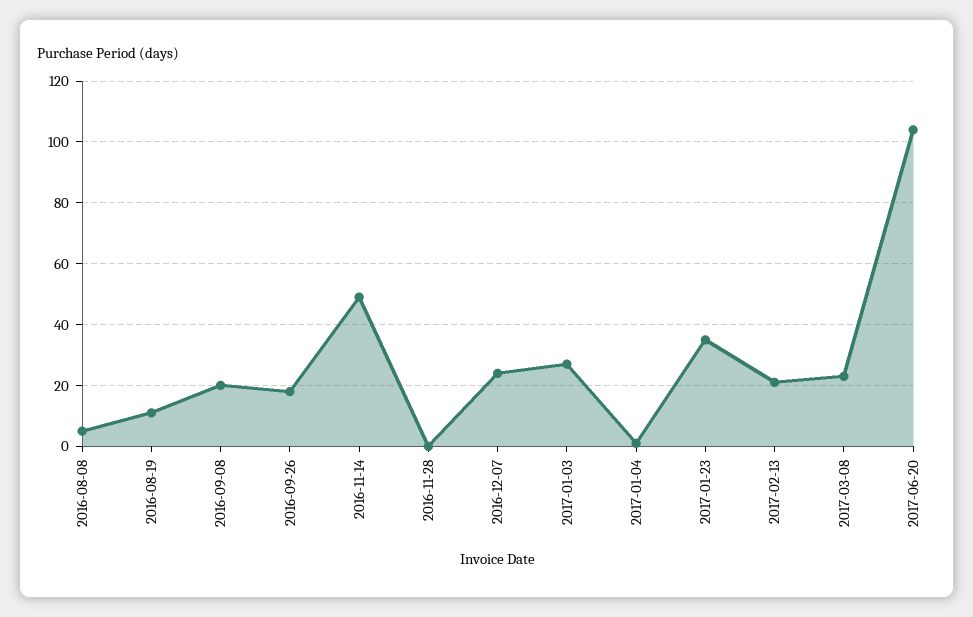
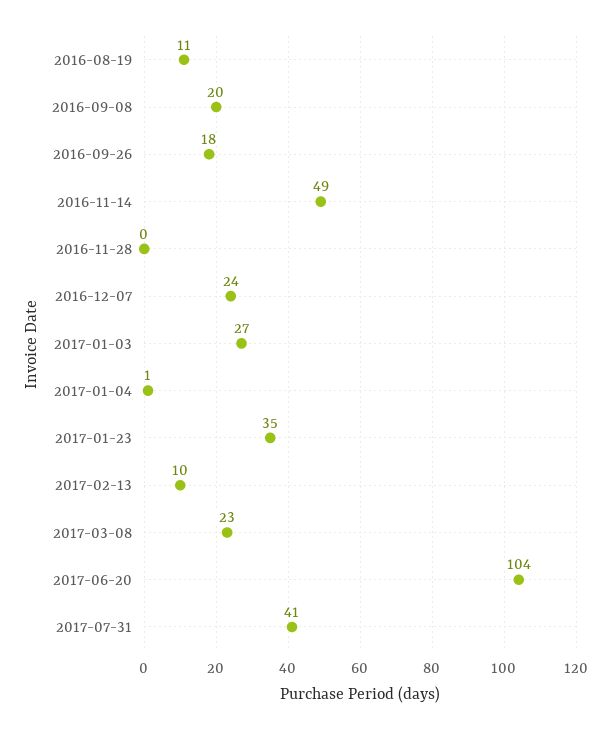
2016-08-08: 5 -> none
2017-02-13: 20 -> 10
2017-07-31: none -> 41

